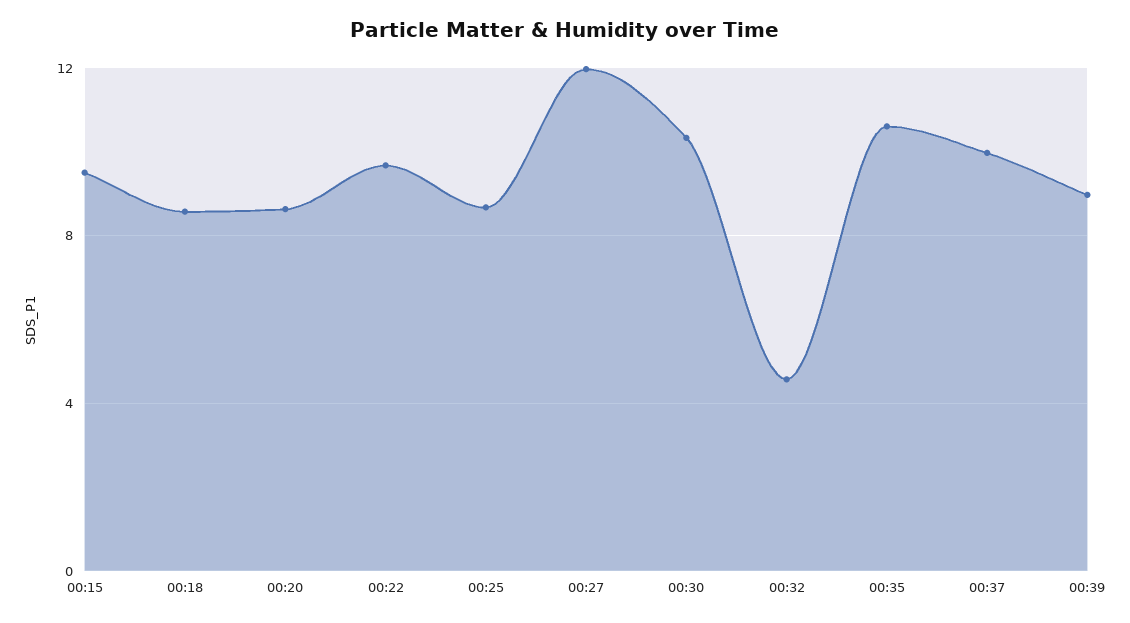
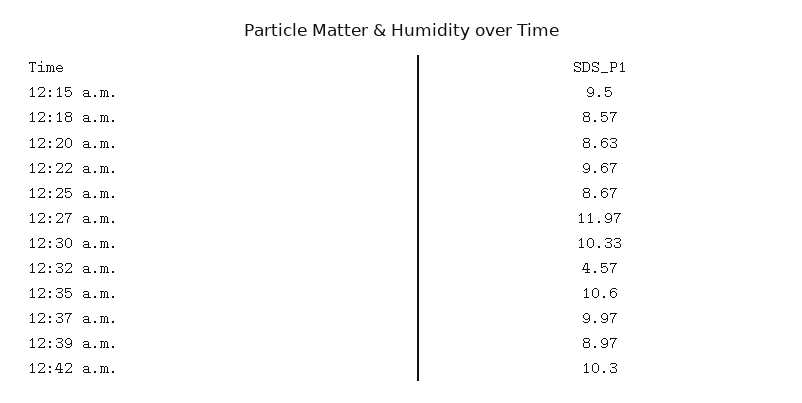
12:42 a.m.: none -> 10.3

